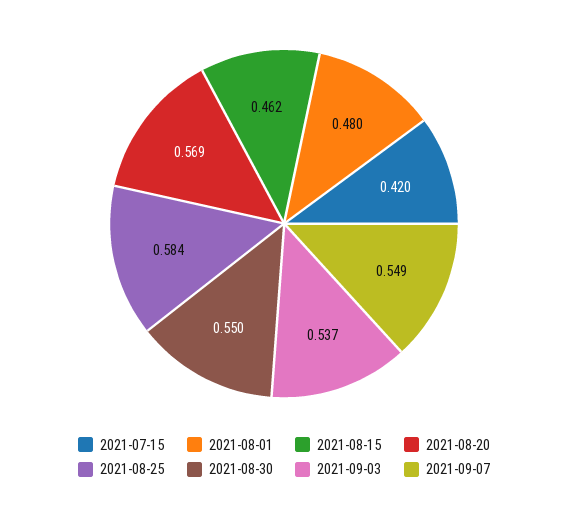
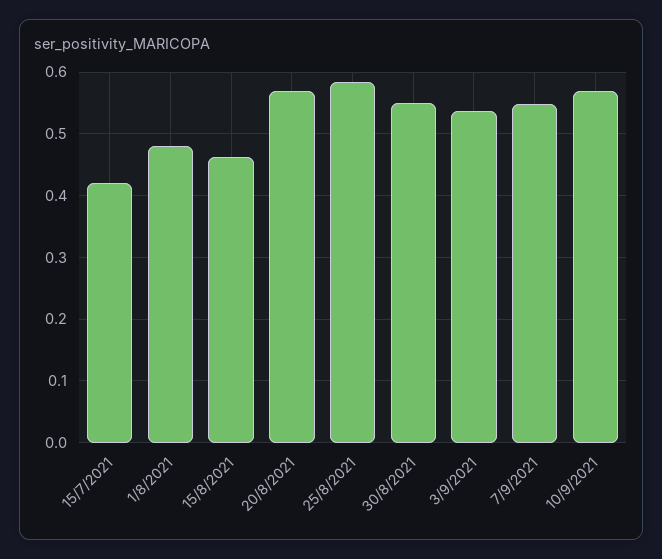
10/9/2021: none -> 0.57

